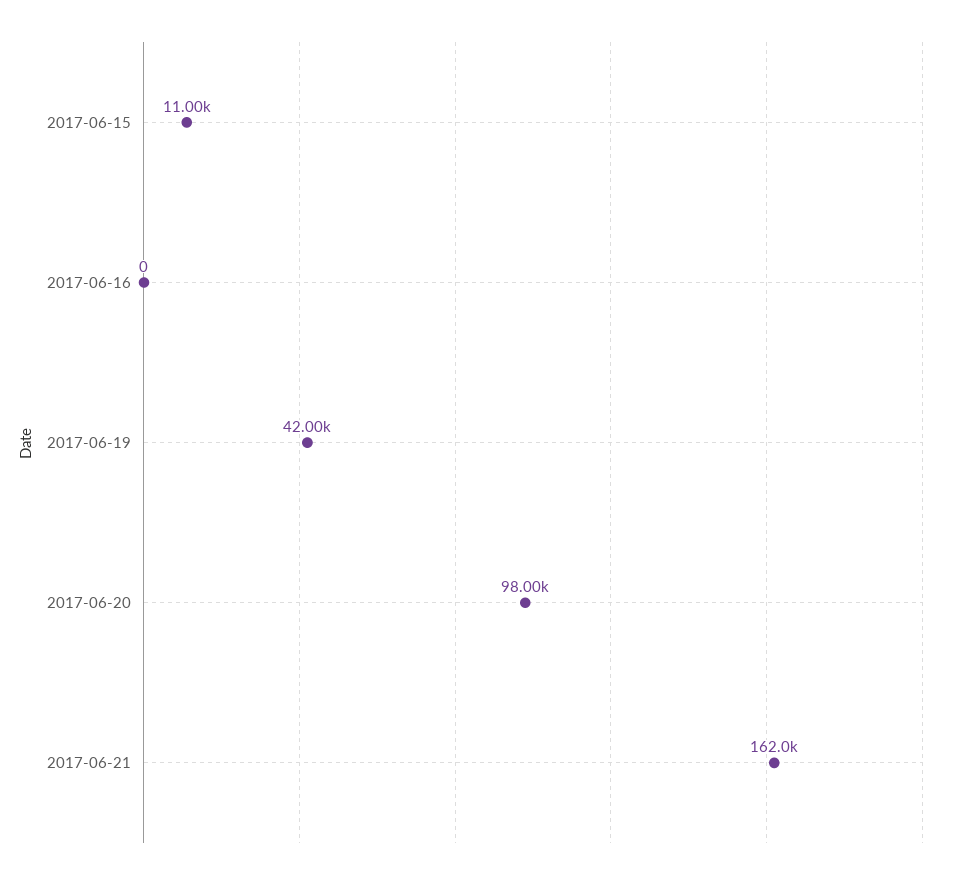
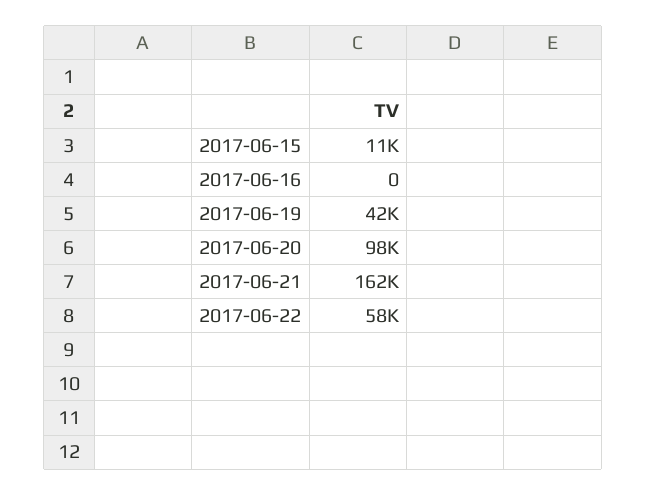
2017-06-22: none -> 58000

